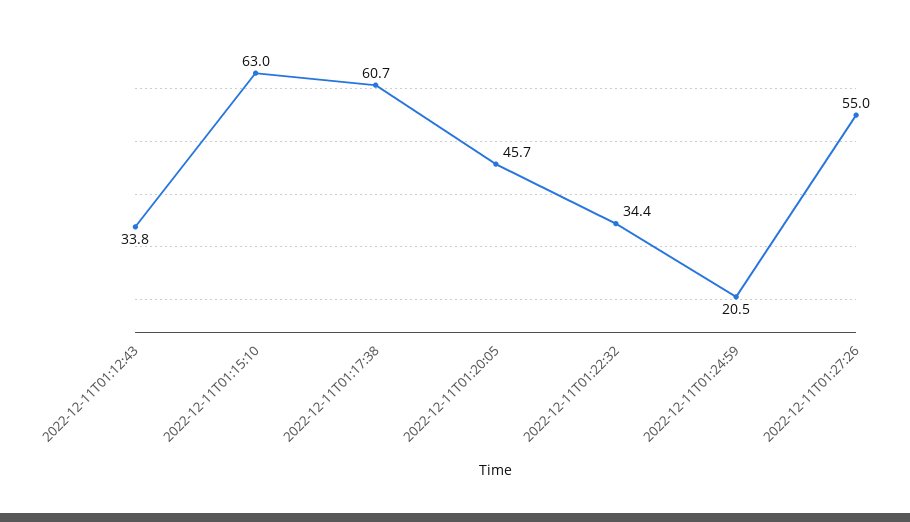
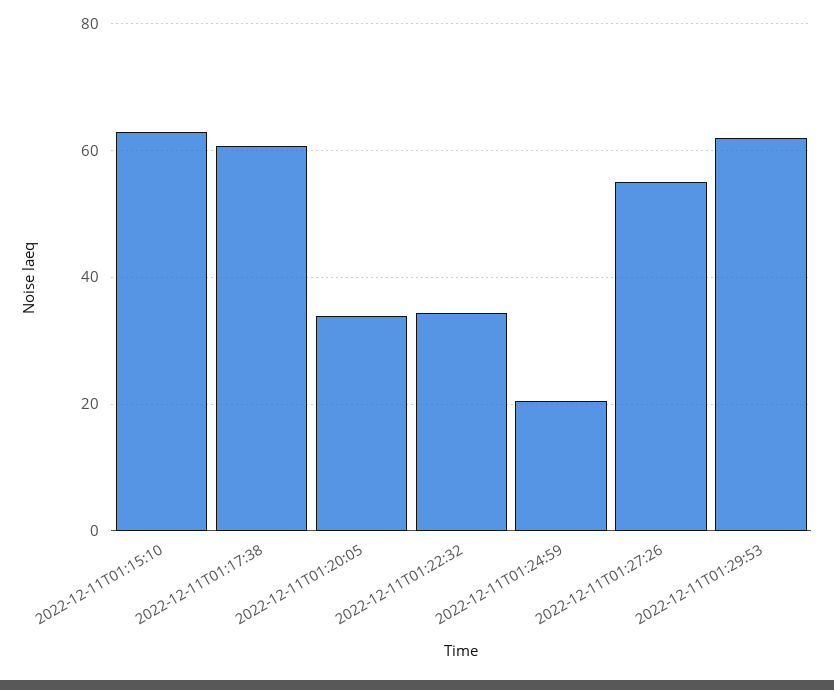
2022-12-11T01:12:43: 33.8 -> none
2022-12-11T01:20:05: 45.7 -> 34
2022-12-11T01:29:53: none -> 62

